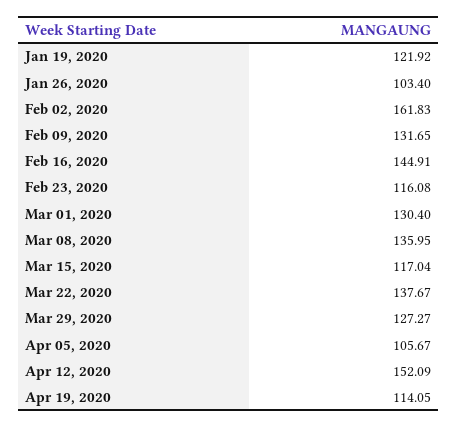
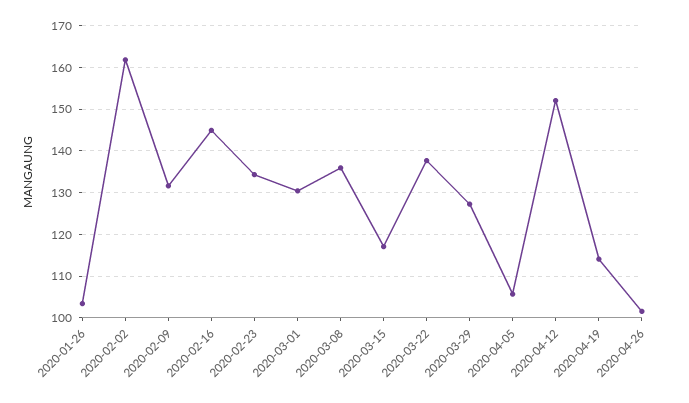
Jan 19, 2020: 121.92 -> none
Feb 23, 2020: 116.08 -> 134
2020-04-26: none -> 102

